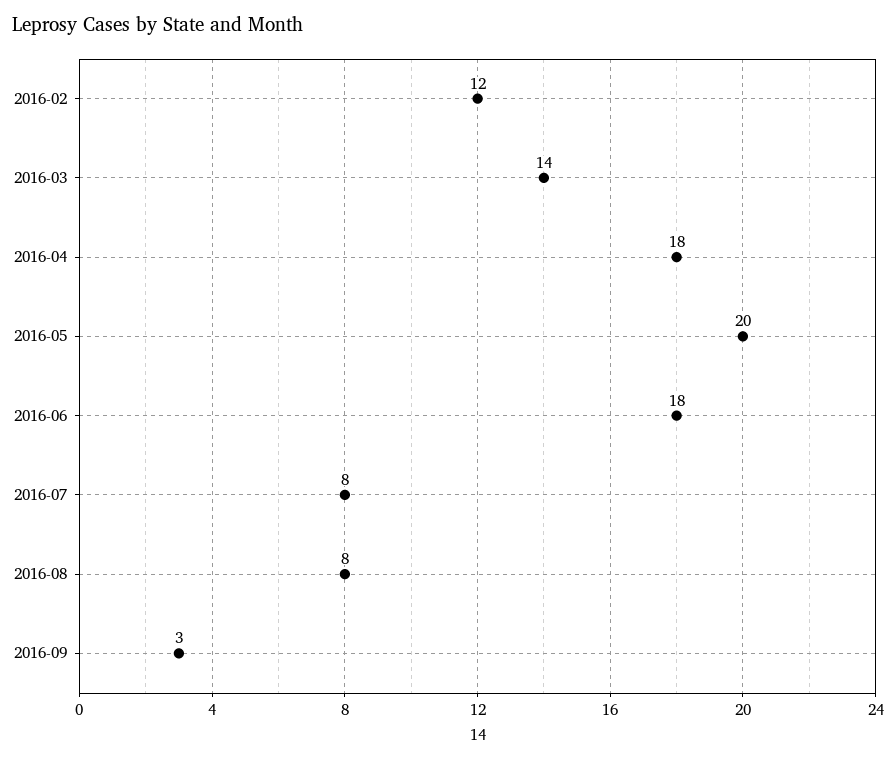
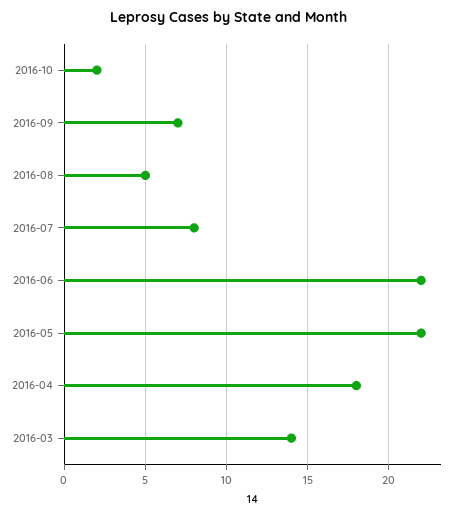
2016-02: 12 -> none
2016-05: 20 -> 22
2016-06: 18 -> 22
2016-08: 8 -> 5
2016-09: 3 -> 7
2016-10: none -> 2

